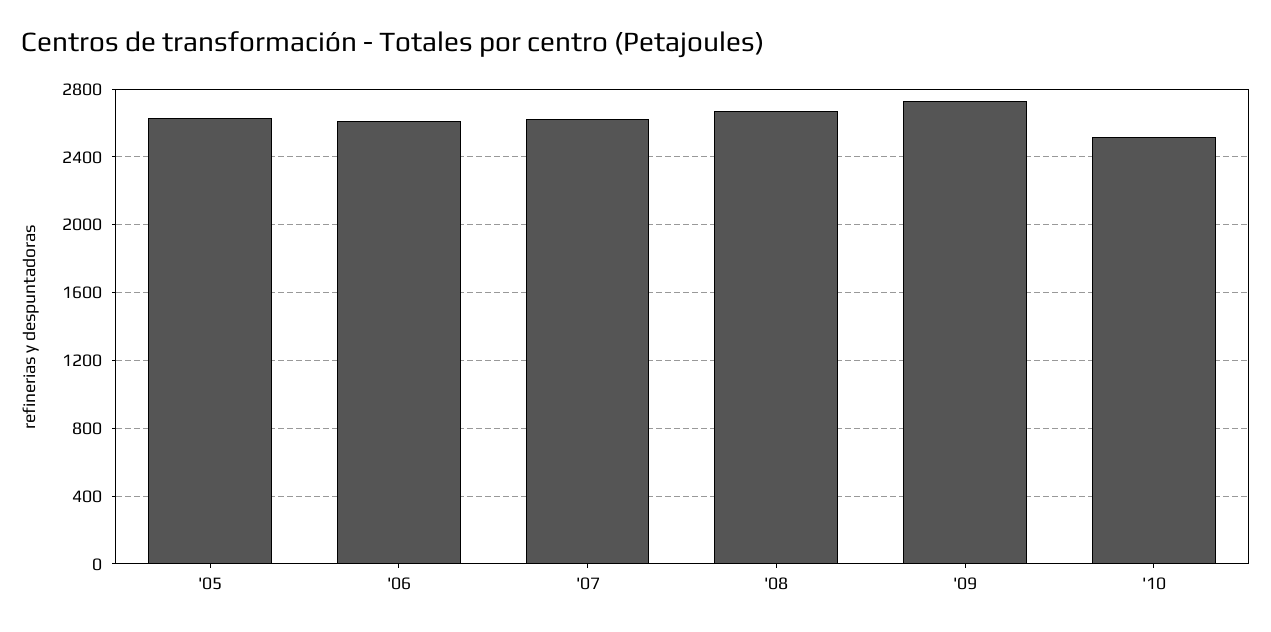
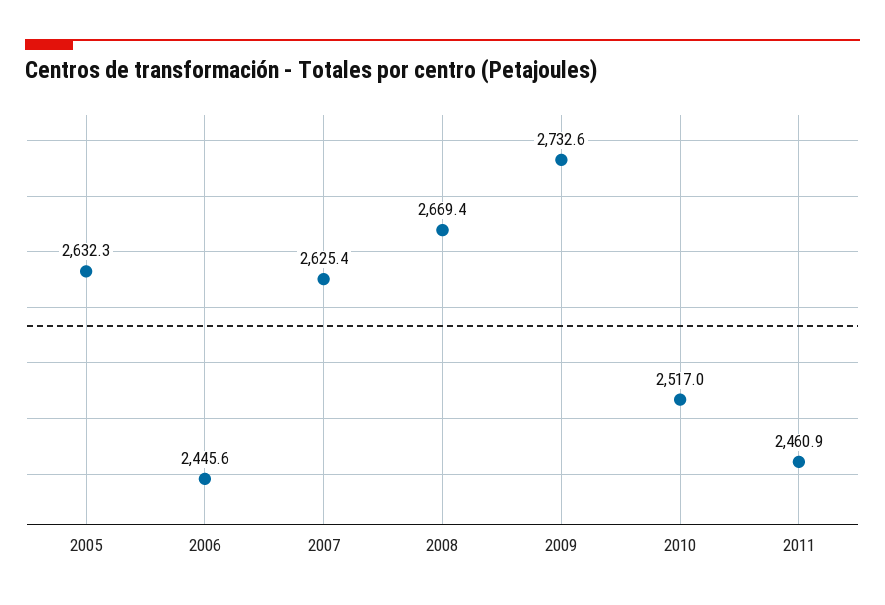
'06: 2600 -> 2445.6
2011: none -> 2460.9

